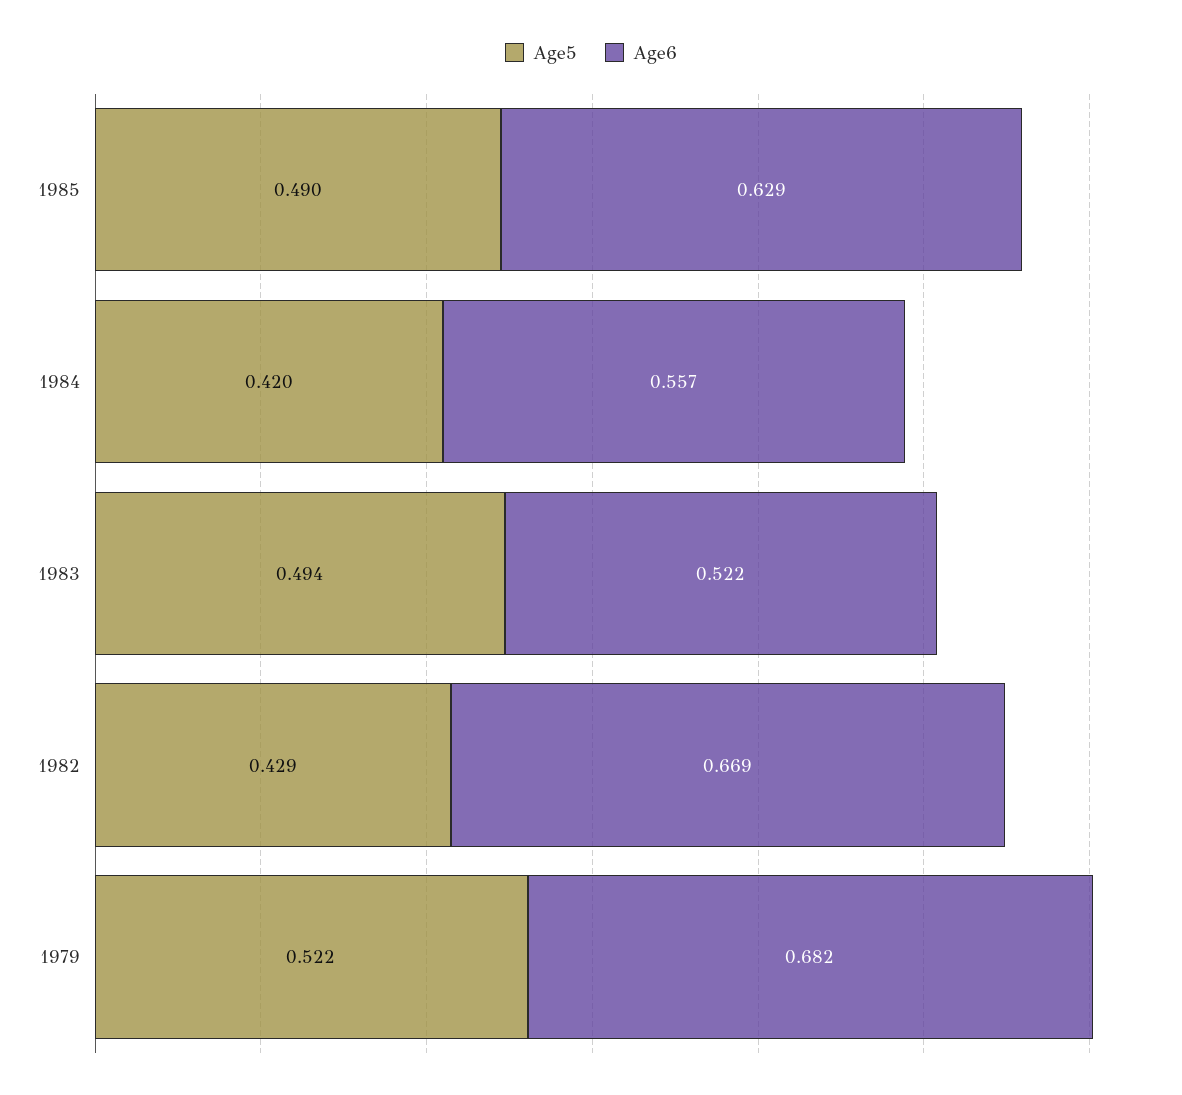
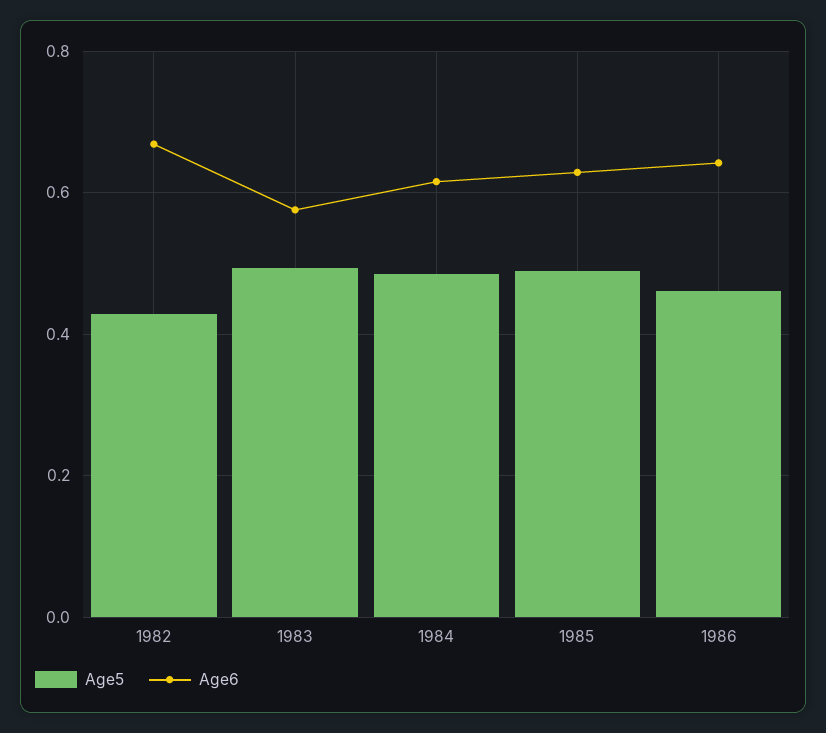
Age5, 1984: 0.42 -> 0.48
Age6, 1984: 0.557 -> 0.62
Age6, 1983: 0.522 -> 0.58
Age5, 1979: 0.522 -> none
Age6, 1979: 0.682 -> none
Age5, 1986: none -> 0.46
Age6, 1986: none -> 0.64

